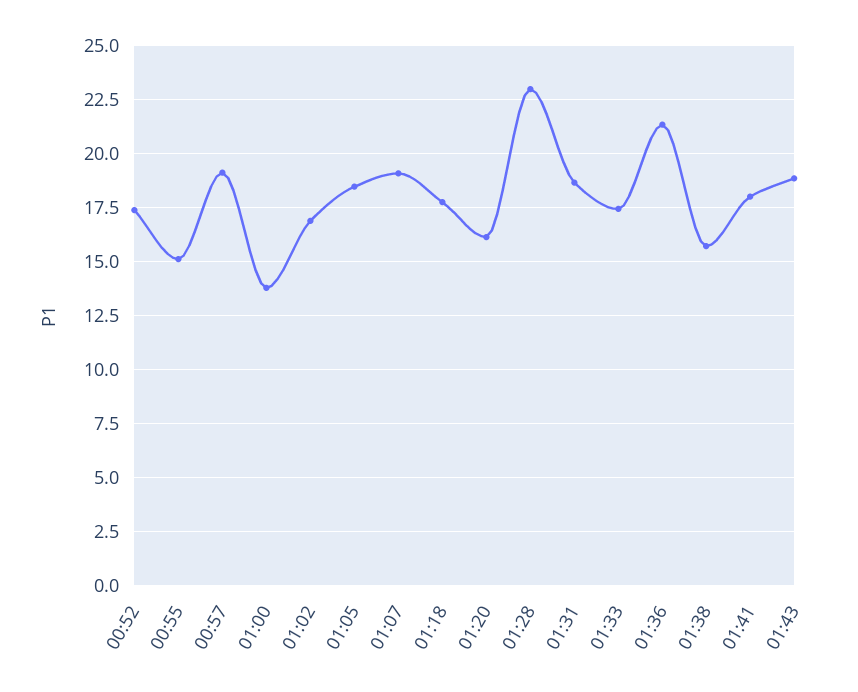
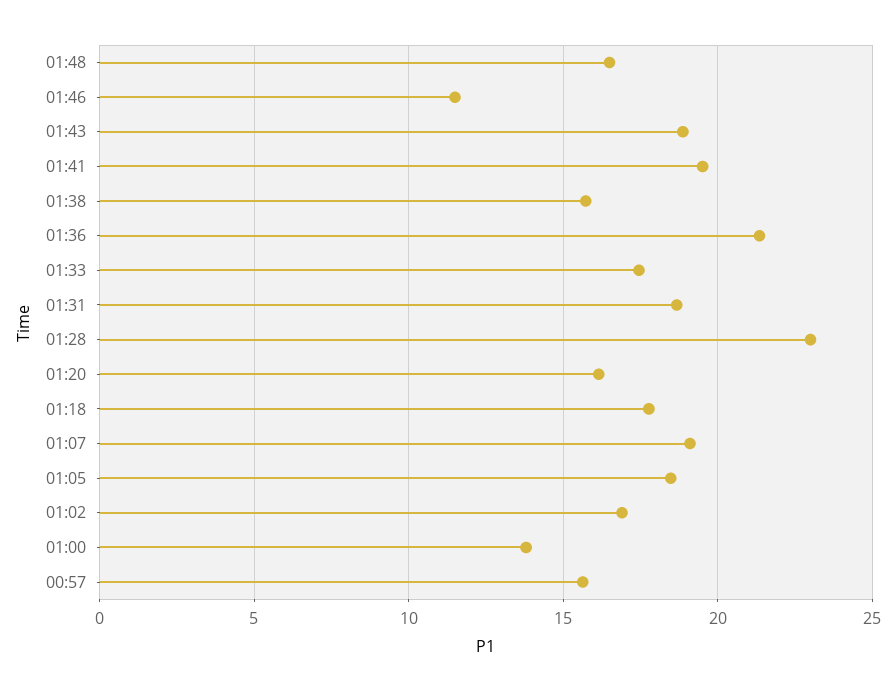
00:52: 17.5 -> none
00:55: 15 -> none
00:57: 19 -> 15.5
01:41: 18 -> 19.5
01:48: none -> 16.5
01:46: none -> 11.5

